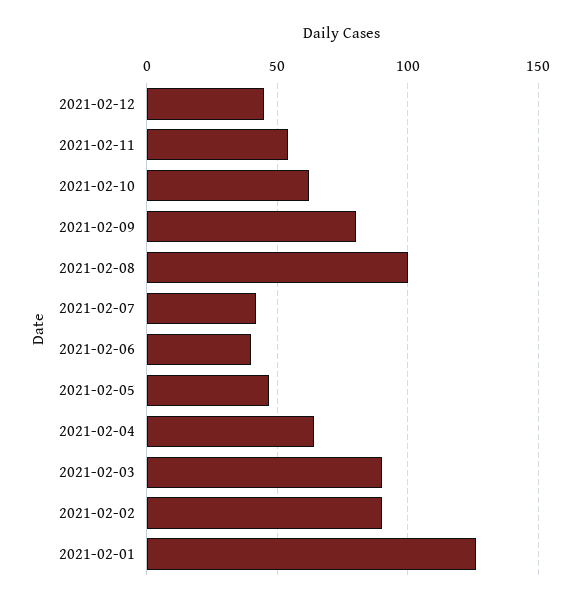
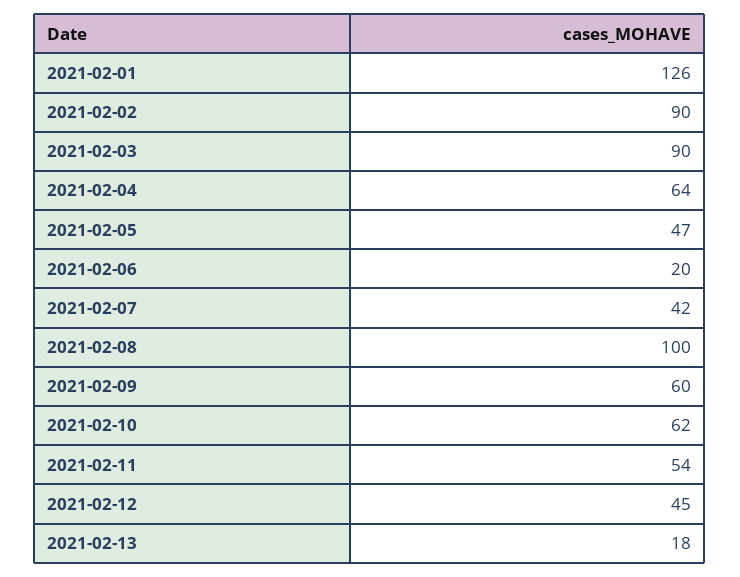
2021-02-09: 80 -> 60
2021-02-06: 40 -> 20
2021-02-13: none -> 18

